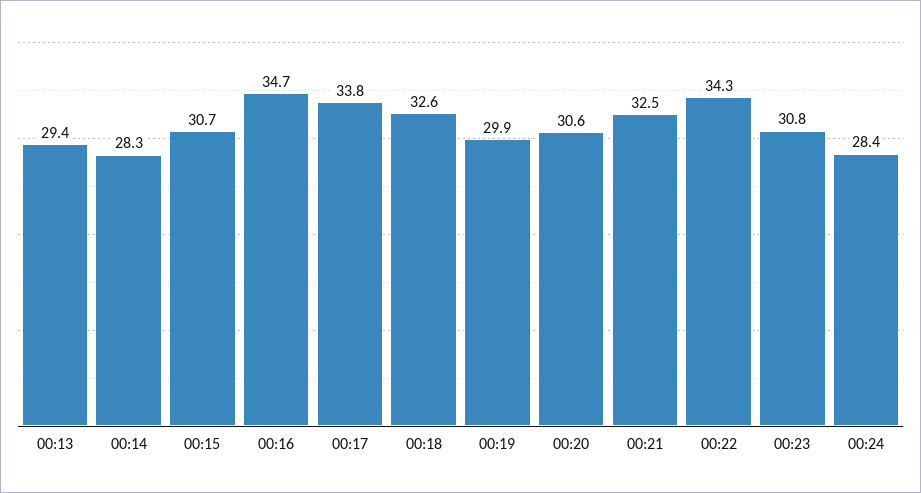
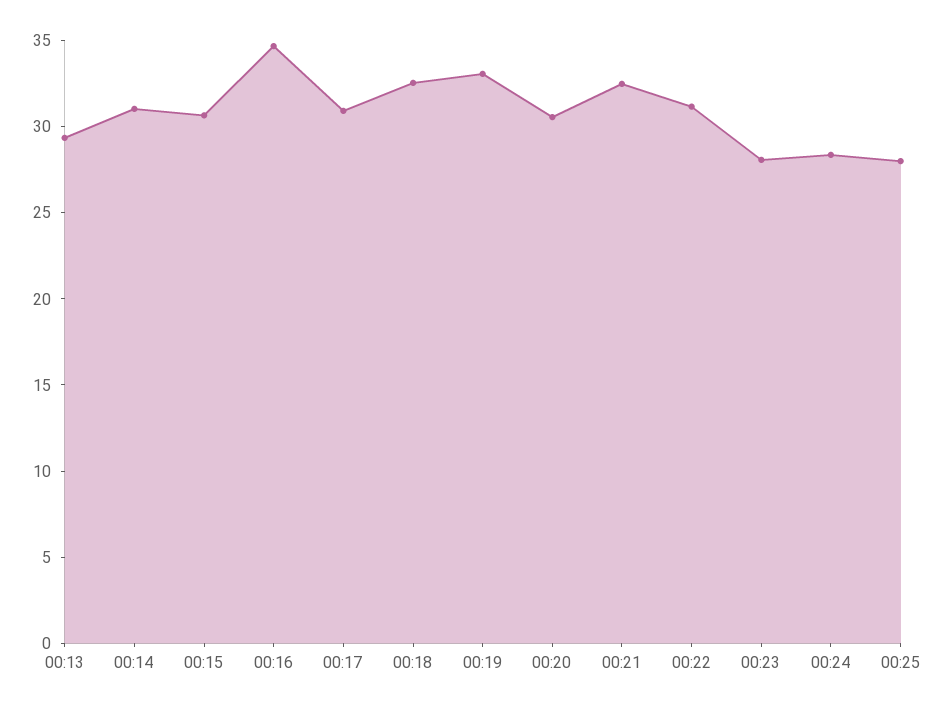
00:14: 28.3 -> 31
00:17: 33.8 -> 31
00:19: 29.9 -> 33
00:22: 34.3 -> 31
00:23: 30.8 -> 28
00:25: none -> 28

